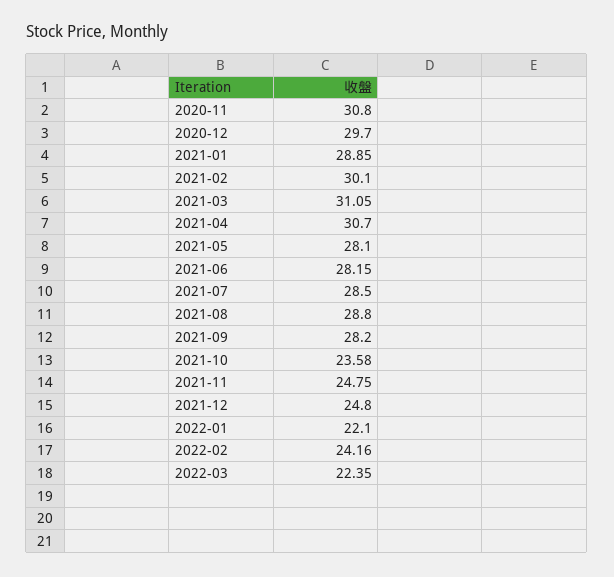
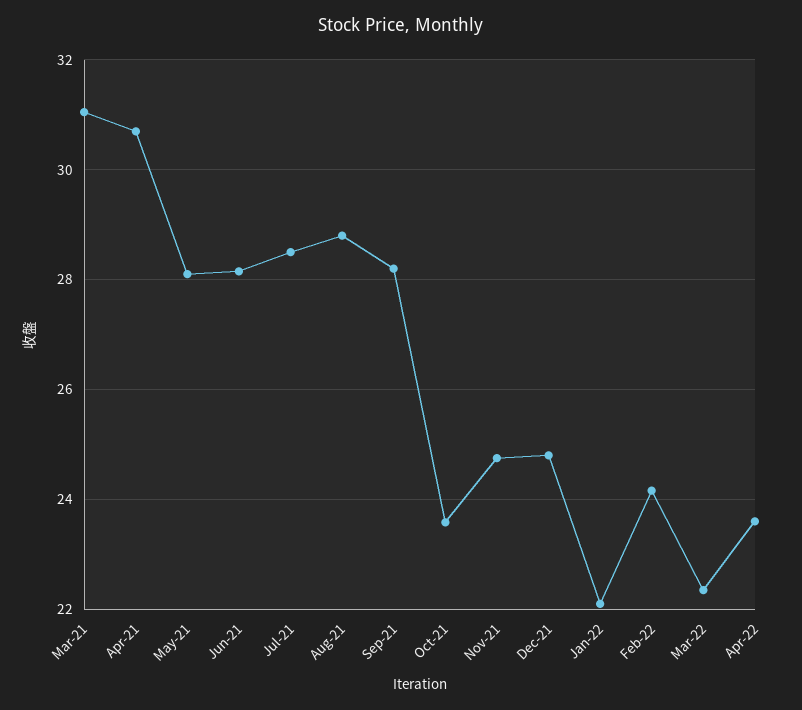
2020-11: 30.8 -> none
2020-12: 29.7 -> none
2021-01: 28.85 -> none
2021-02: 30.1 -> none
Apr-22: none -> 23.6

